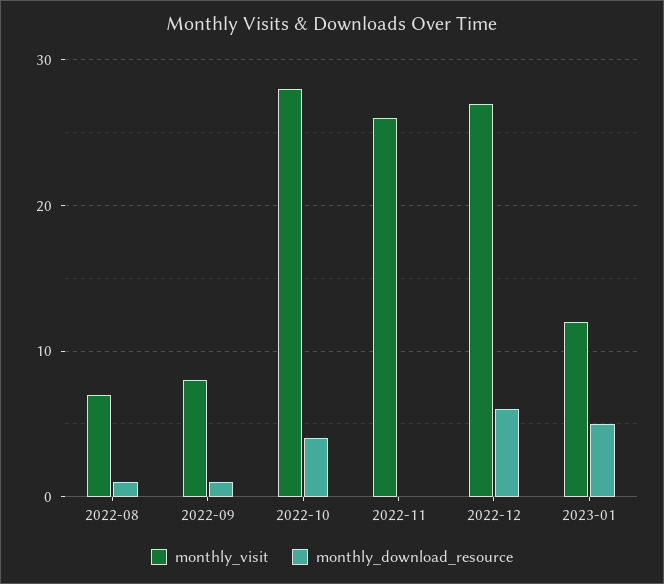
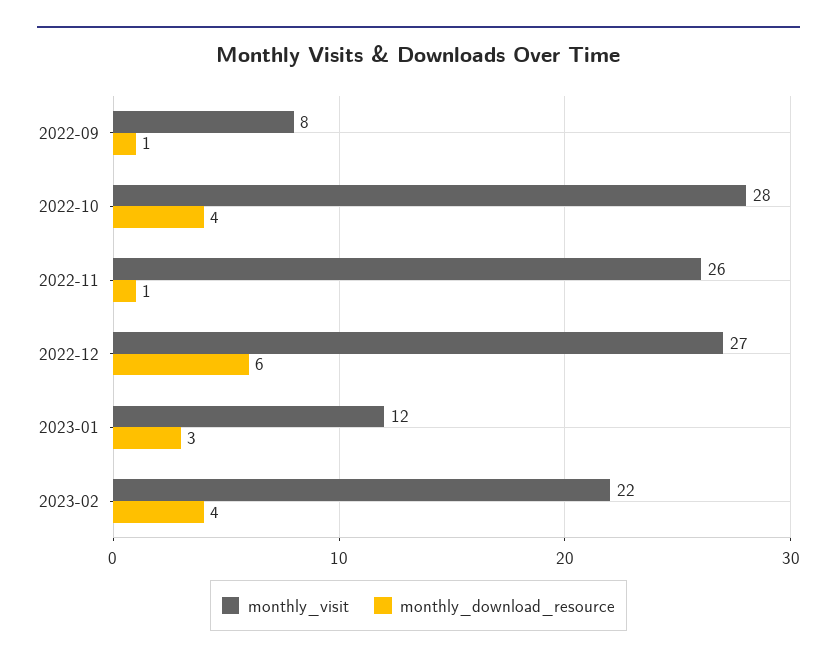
monthly_visit, 2022-08: 7 -> none
monthly_download_resource, 2022-08: 1 -> none
monthly_download_resource, 2022-11: 0 -> 1
monthly_download_resource, 2023-01: 5 -> 3
monthly_visit, 2023-02: none -> 22
monthly_download_resource, 2023-02: none -> 4

